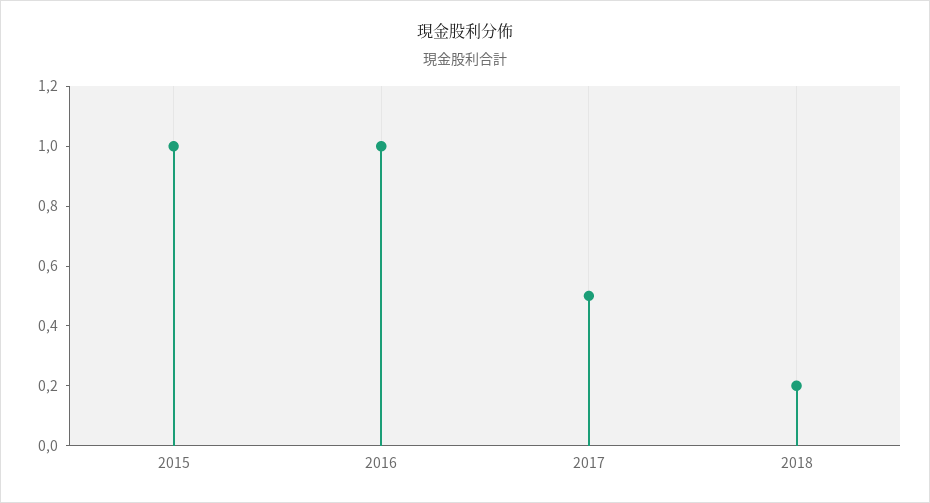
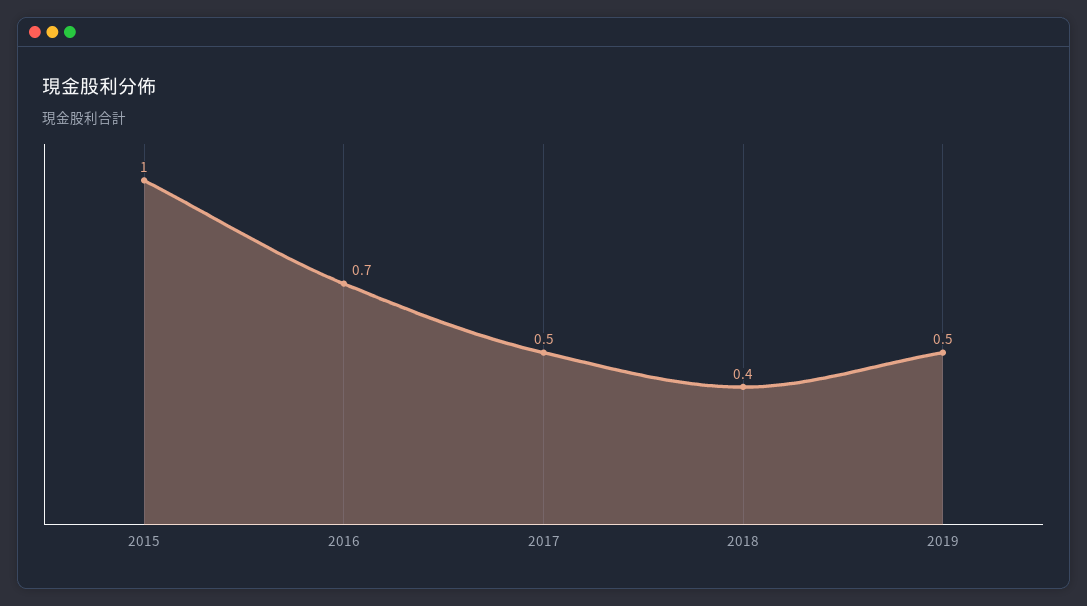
2016: 1 -> 0.7
2018: 0.2 -> 0.4
2019: none -> 0.5

